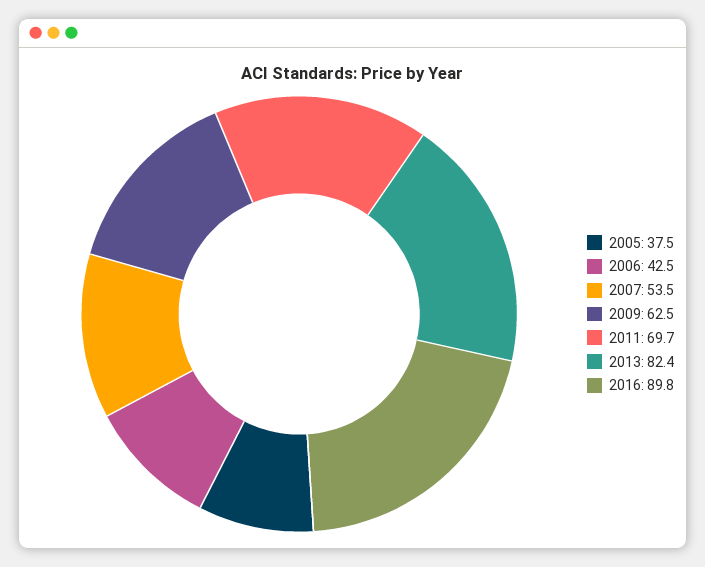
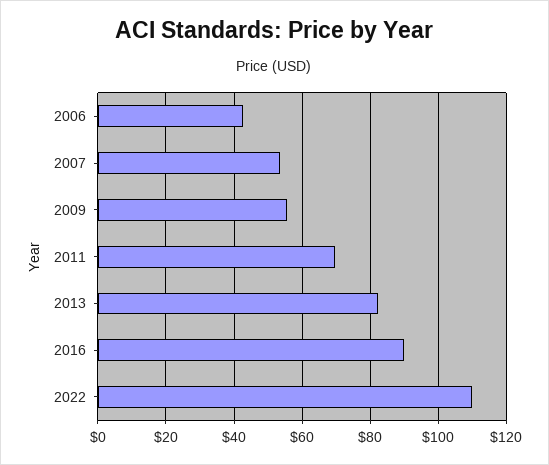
2005: 37.5 -> none
2009: 62.5 -> 56
2022: none -> 110

